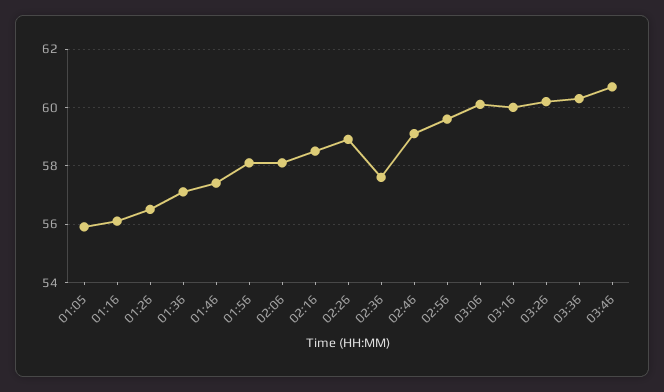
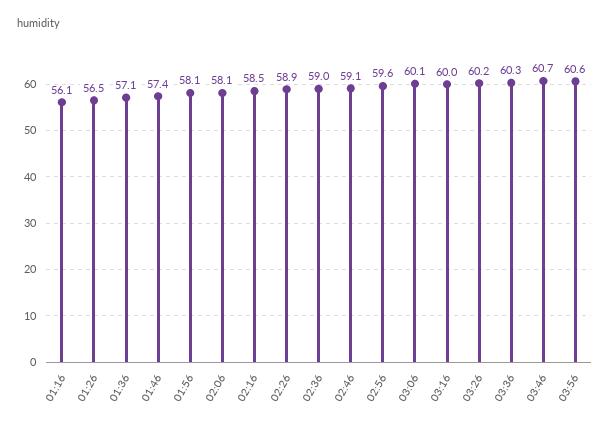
01:05: 56 -> none
02:36: 57.5 -> 59
03:56: none -> 60.6

